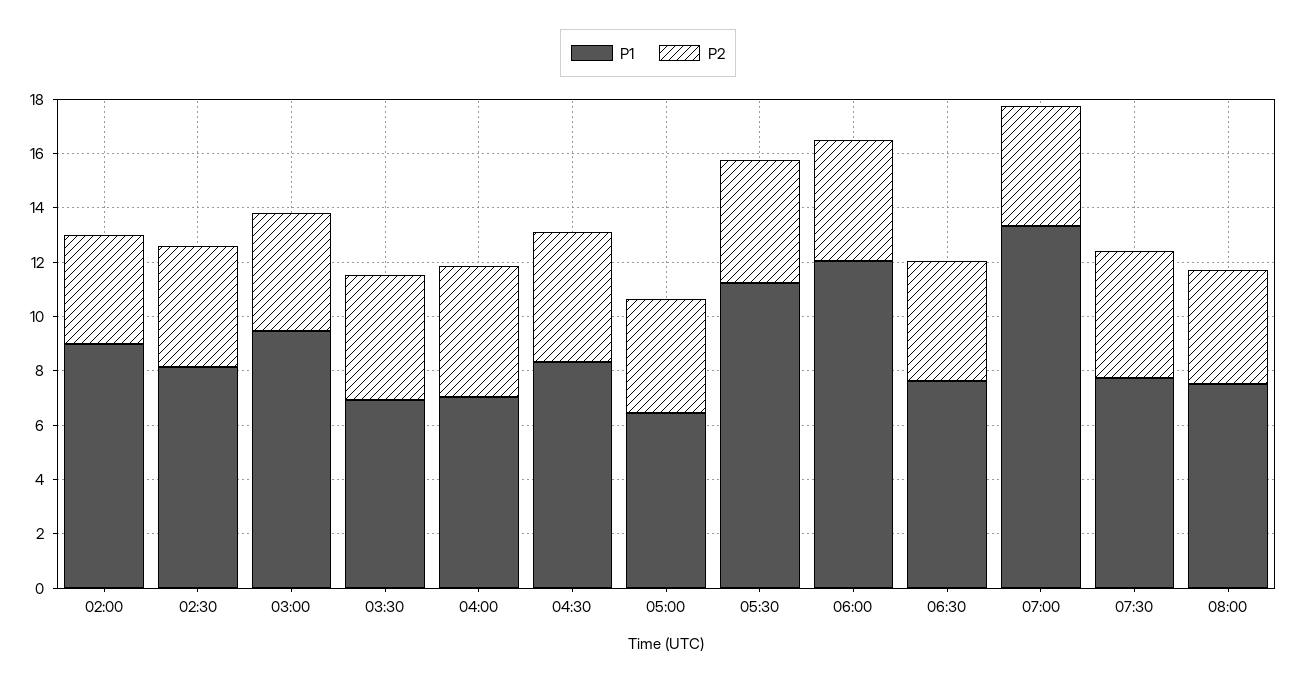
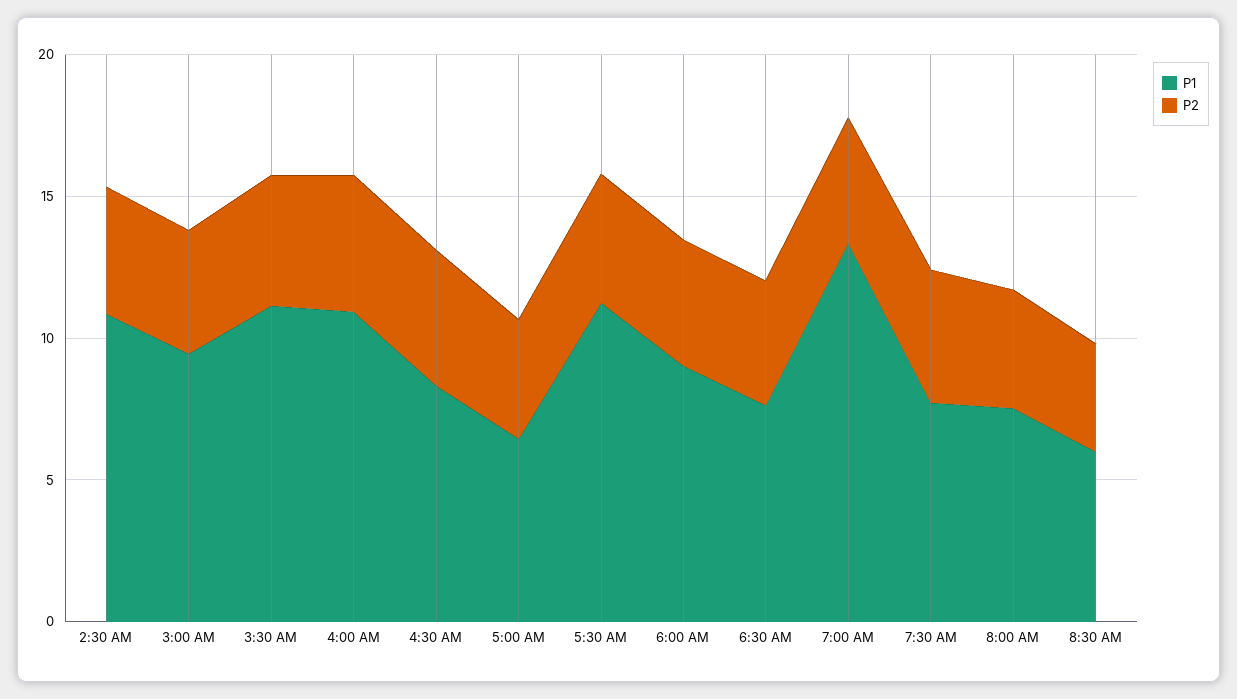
P1, 02:00: 9 -> none
P2, 02:00: 4 -> none
P1, 02:30: 8 -> 11
P1, 03:30: 7 -> 11
P1, 04:00: 7 -> 11
P1, 06:00: 12 -> 9
P1, 8:30 AM: none -> 6
P2, 8:30 AM: none -> 4

